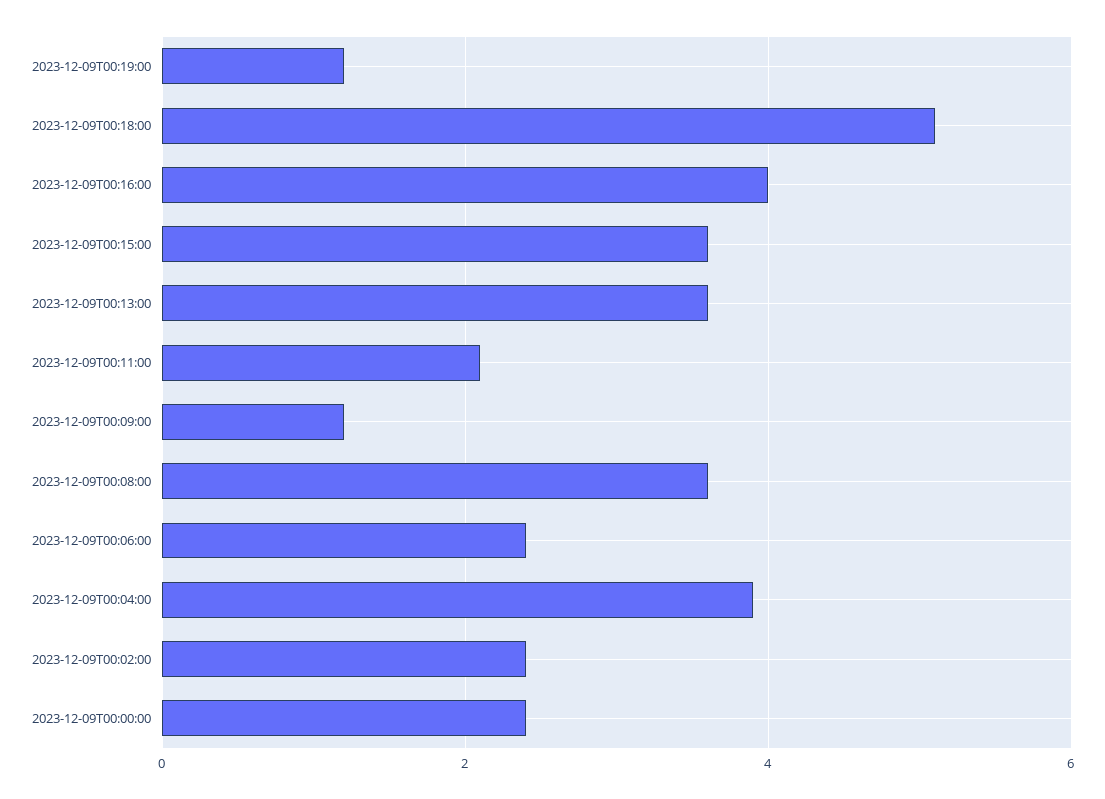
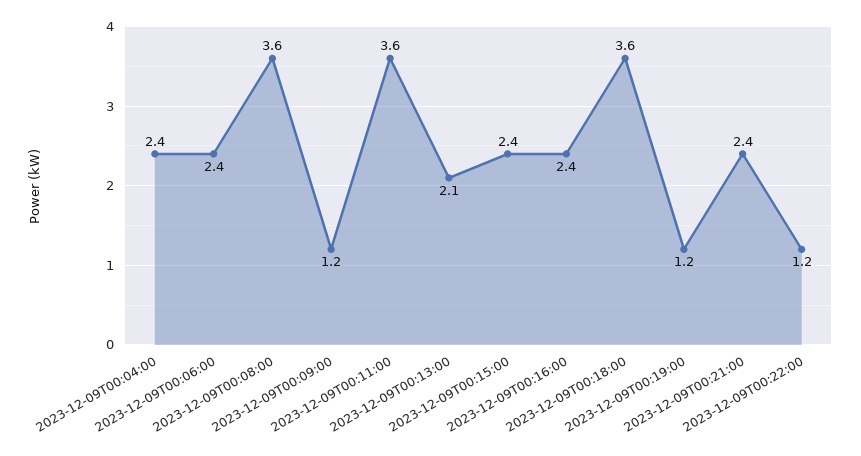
2023-12-09T00:18:00: 5 -> 3.6
2023-12-09T00:16:00: 4 -> 2.4
2023-12-09T00:15:00: 3.5 -> 2.4
2023-12-09T00:13:00: 3.5 -> 2.1
2023-12-09T00:11:00: 2 -> 3.6
2023-12-09T00:04:00: 4 -> 2.4
2023-12-09T00:02:00: 2.5 -> none
2023-12-09T00:00:00: 2.5 -> none
2023-12-09T00:21:00: none -> 2.4
2023-12-09T00:22:00: none -> 1.2

